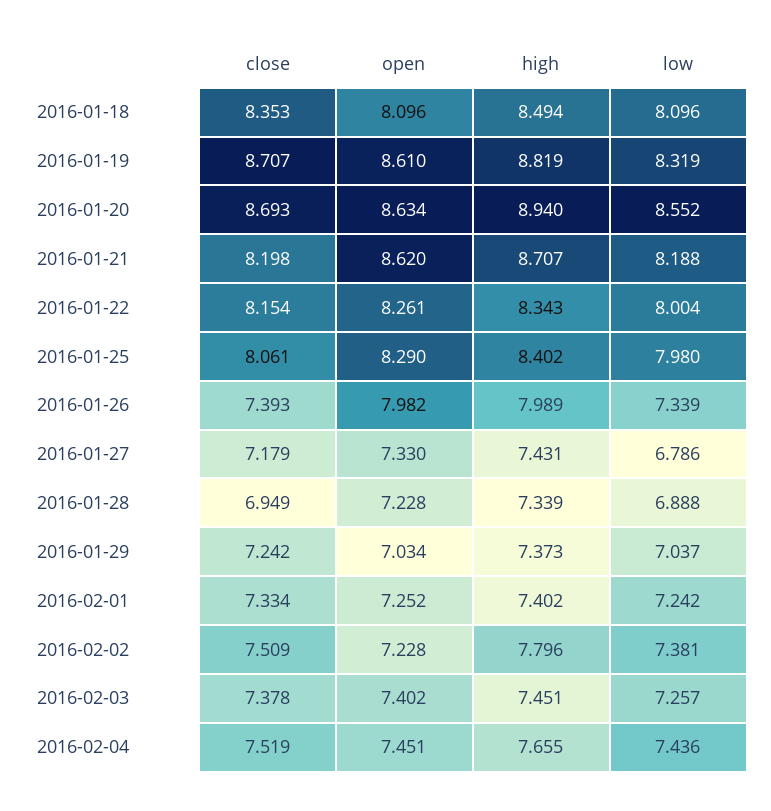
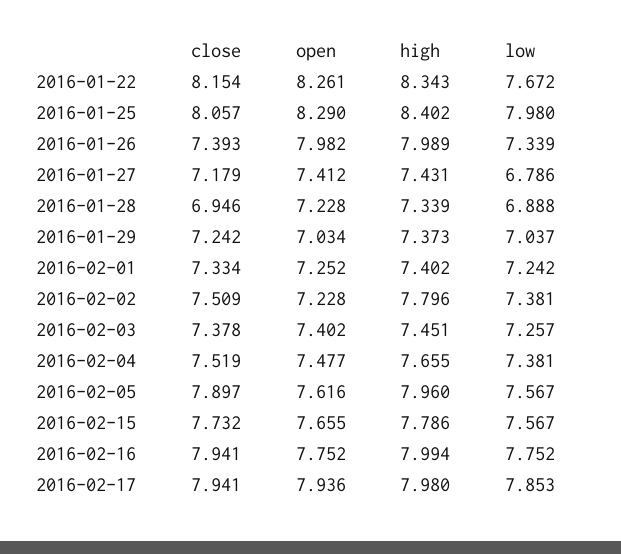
close, 2016-01-18: 8.353 -> none
open, 2016-01-18: 8.096 -> none
high, 2016-01-18: 8.494 -> none
low, 2016-01-18: 8.096 -> none
close, 2016-01-19: 8.707 -> none
open, 2016-01-19: 8.61 -> none
high, 2016-01-19: 8.819 -> none
low, 2016-01-19: 8.319 -> none
close, 2016-01-20: 8.693 -> none
open, 2016-01-20: 8.634 -> none
high, 2016-01-20: 8.94 -> none
low, 2016-01-20: 8.552 -> none
close, 2016-01-21: 8.198 -> none
open, 2016-01-21: 8.62 -> none
high, 2016-01-21: 8.707 -> none
low, 2016-01-21: 8.188 -> none
low, 2016-01-22: 8.004 -> 7.672
close, 2016-01-25: 8.061 -> 8.057
open, 2016-01-27: 7.33 -> 7.412
close, 2016-01-28: 6.949 -> 6.946
open, 2016-02-04: 7.451 -> 7.477
low, 2016-02-04: 7.436 -> 7.381
close, 2016-02-05: none -> 7.897
open, 2016-02-05: none -> 7.616
high, 2016-02-05: none -> 7.96
low, 2016-02-05: none -> 7.567
close, 2016-02-15: none -> 7.732
open, 2016-02-15: none -> 7.655
high, 2016-02-15: none -> 7.786
low, 2016-02-15: none -> 7.567
close, 2016-02-16: none -> 7.941
open, 2016-02-16: none -> 7.752
high, 2016-02-16: none -> 7.994
low, 2016-02-16: none -> 7.752
close, 2016-02-17: none -> 7.941
open, 2016-02-17: none -> 7.936
high, 2016-02-17: none -> 7.98
low, 2016-02-17: none -> 7.853

